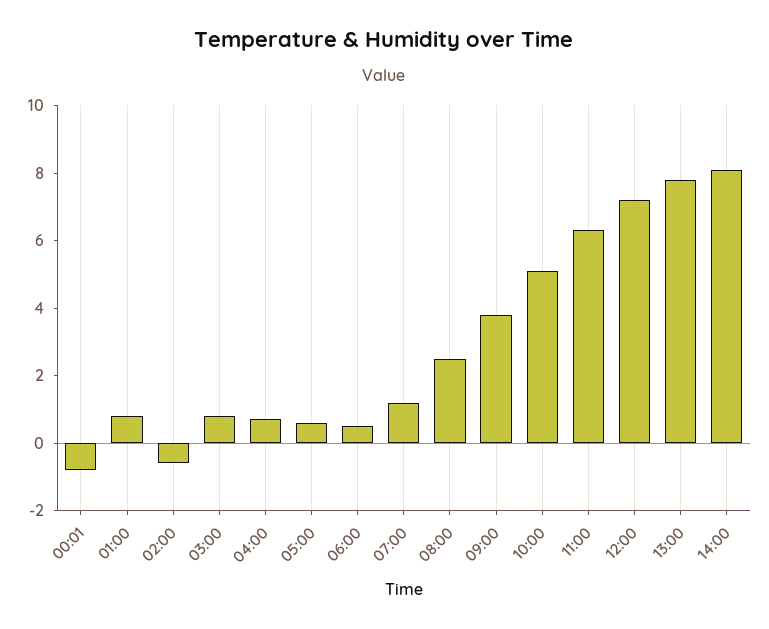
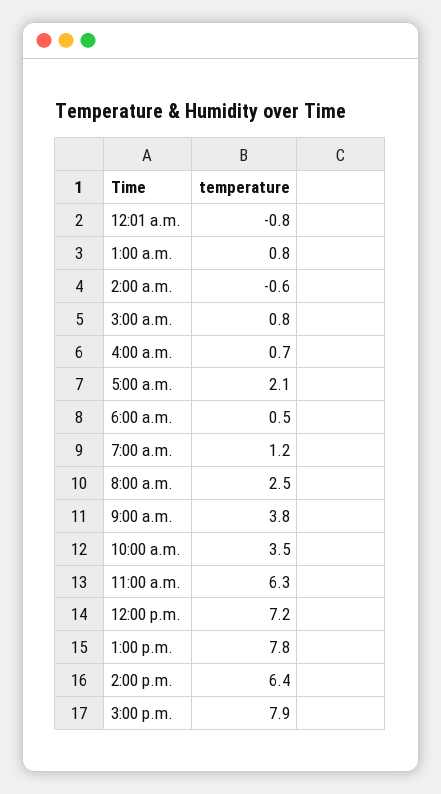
05:00: 0.5 -> 2.1
10:00: 5 -> 3.5
14:00: 8 -> 6.4
3:00 p.m.: none -> 7.9

